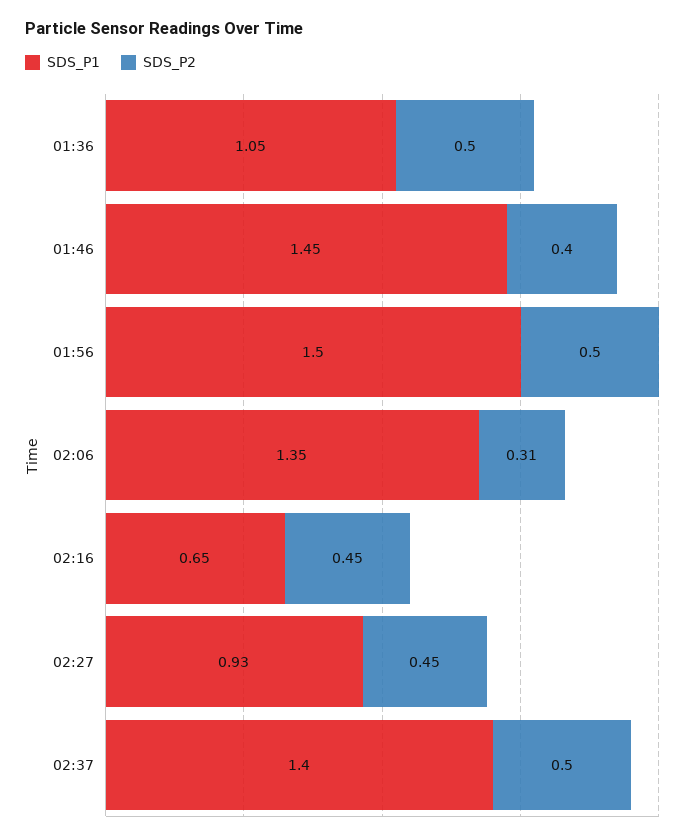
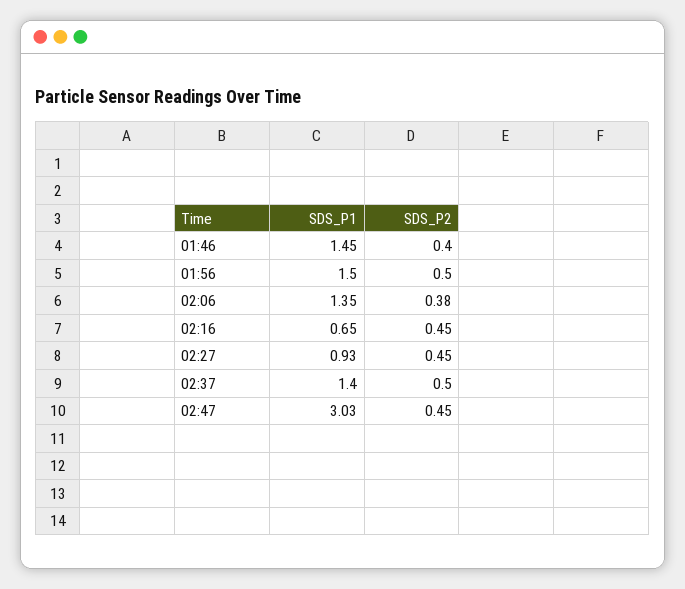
SDS_P1, 01:36: 1.05 -> none
SDS_P2, 01:36: 0.5 -> none
SDS_P2, 02:06: 0.31 -> 0.38
SDS_P1, 02:47: none -> 3.03
SDS_P2, 02:47: none -> 0.45

